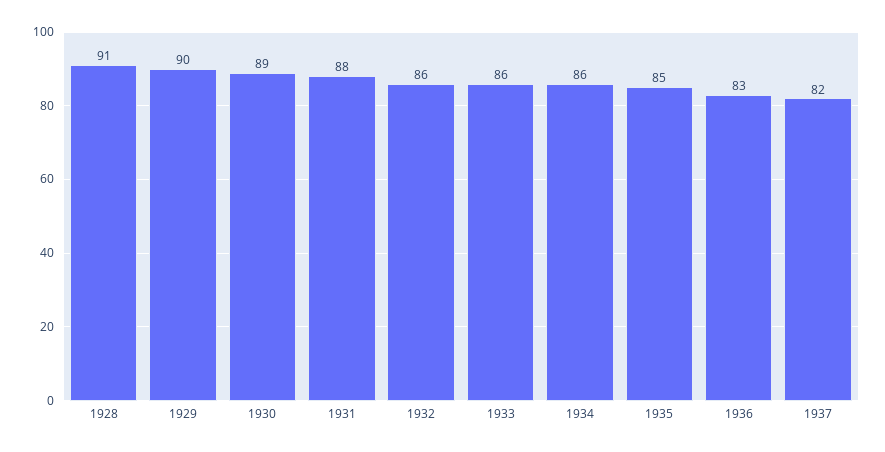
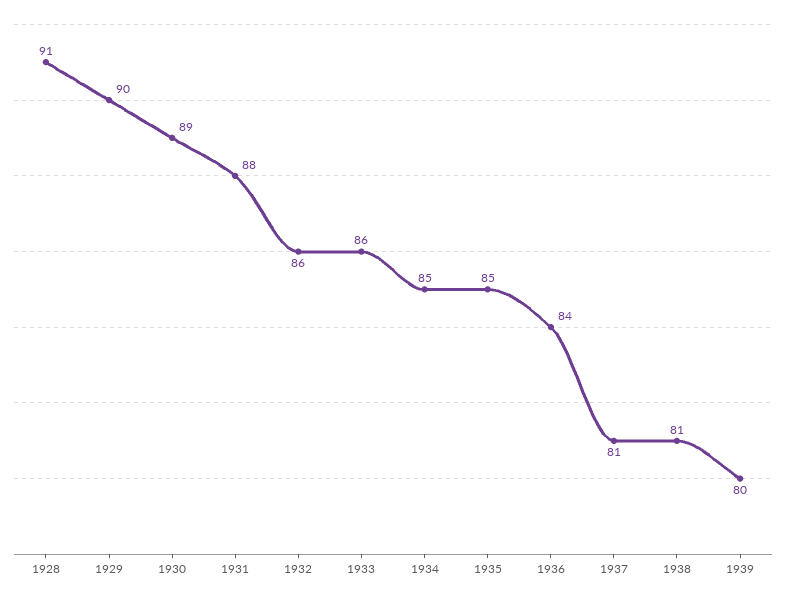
1934: 86 -> 85
1936: 83 -> 84
1937: 82 -> 81
1938: none -> 81
1939: none -> 80

